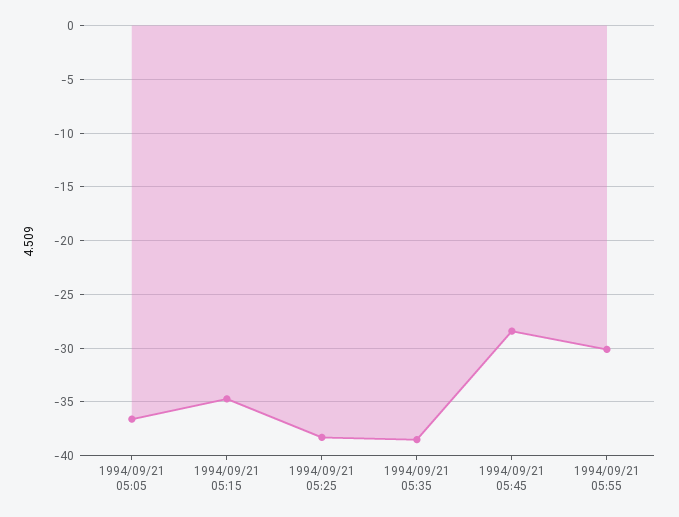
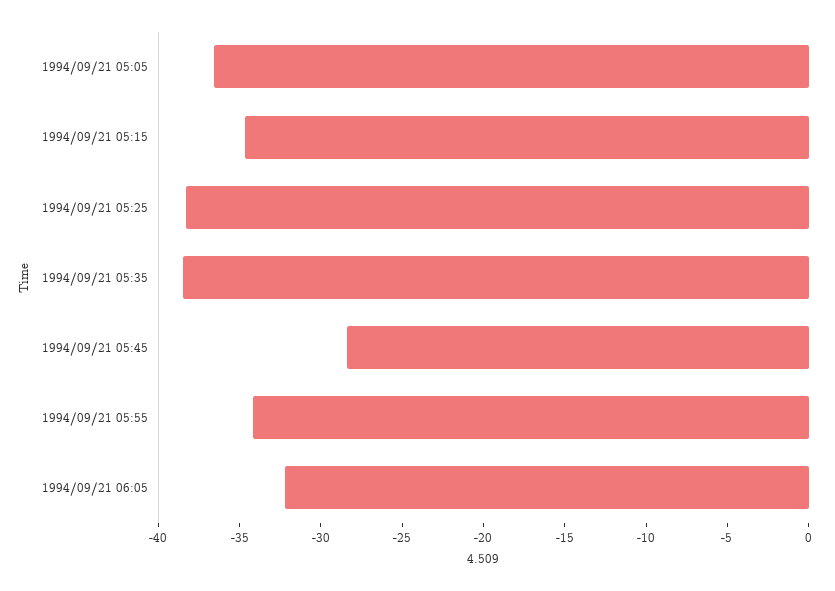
1994/09/21 05:55: -30 -> -34
1994/09/21 06:05: none -> -32

